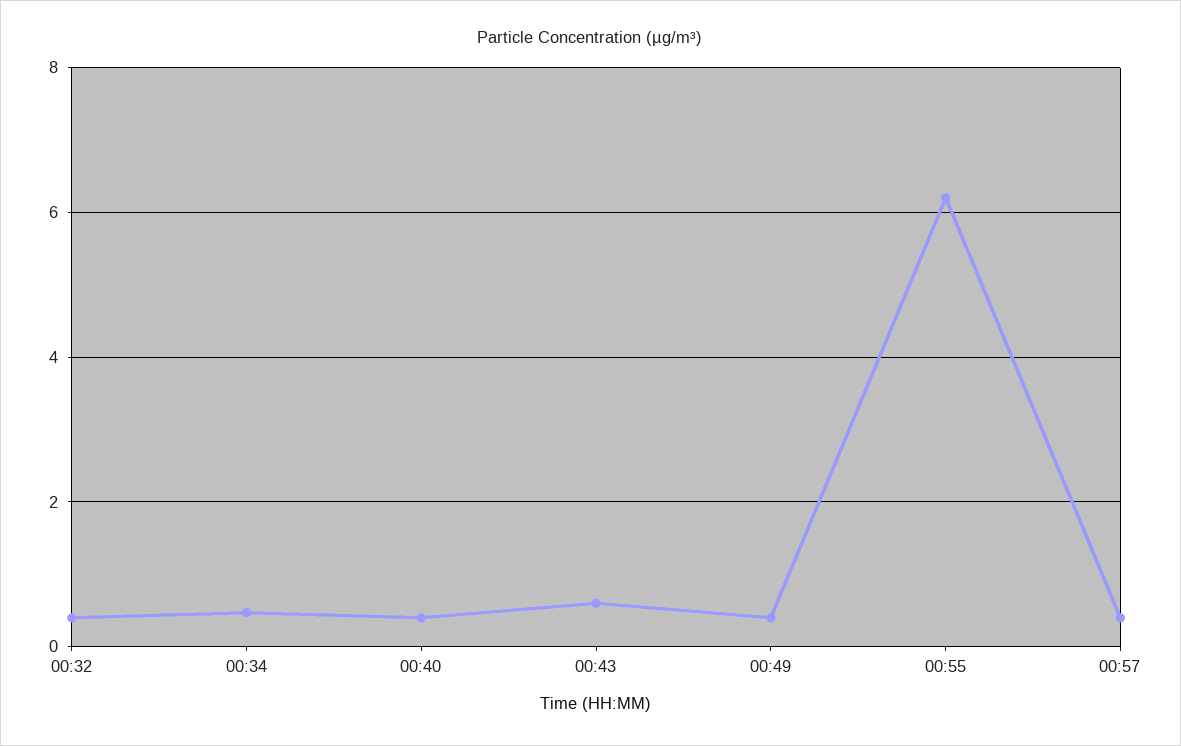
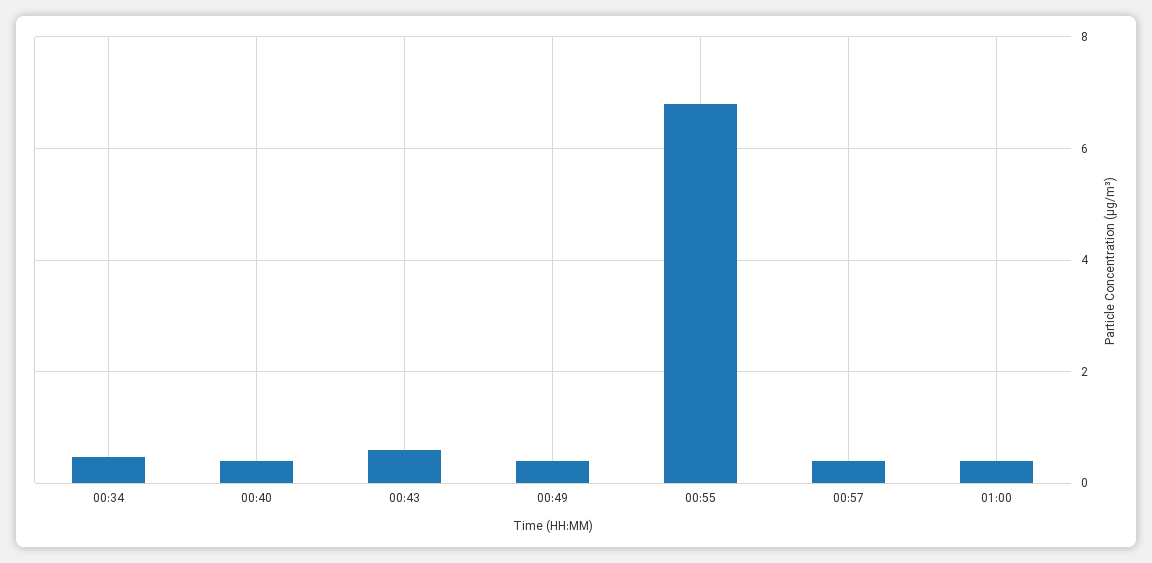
00:32: 0.4 -> none
00:55: 6.2 -> 6.8
01:00: none -> 0.4

